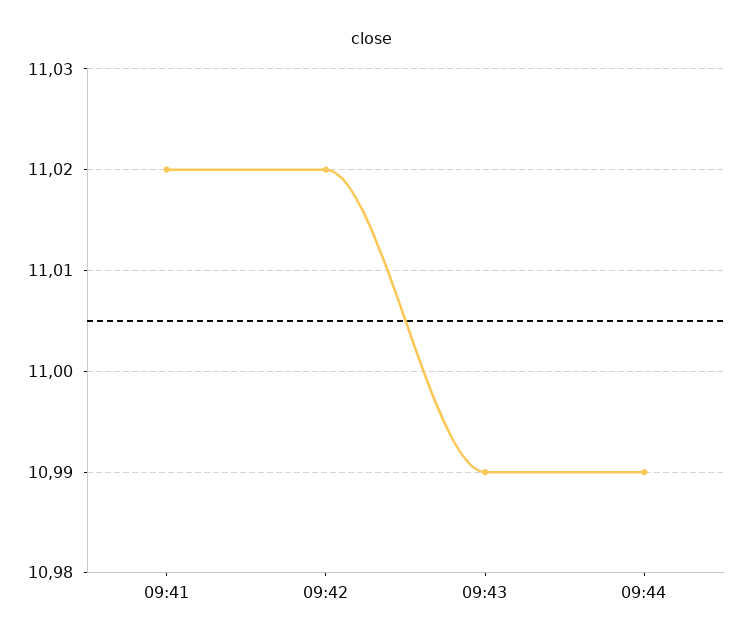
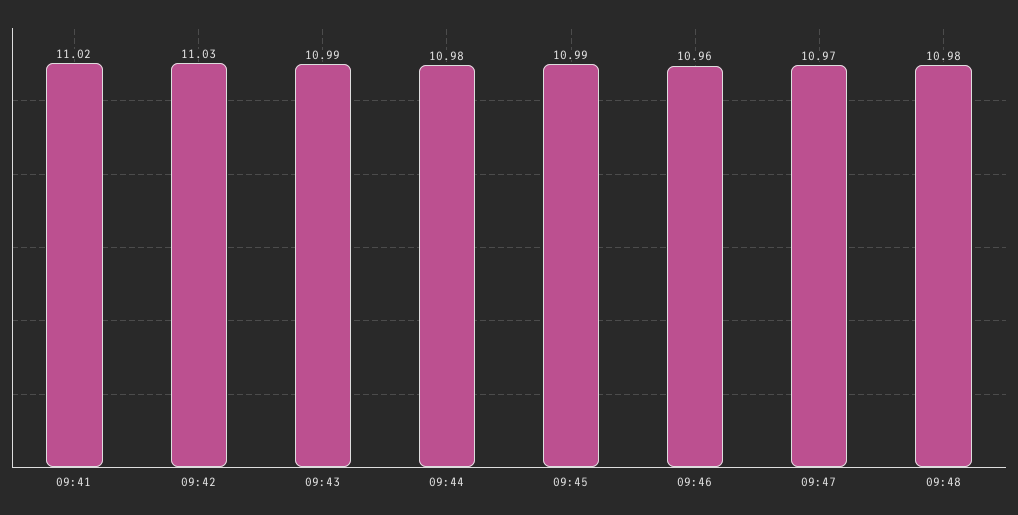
09:42: 11.02 -> 11.03
09:44: 10.99 -> 10.98
09:45: none -> 10.99
09:46: none -> 10.96
09:47: none -> 10.97
09:48: none -> 10.98

